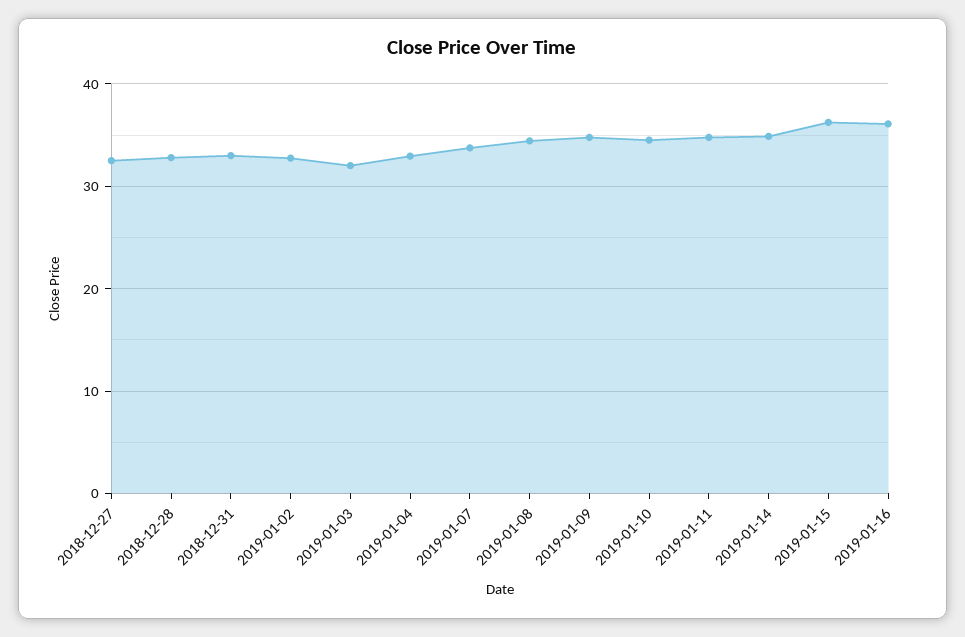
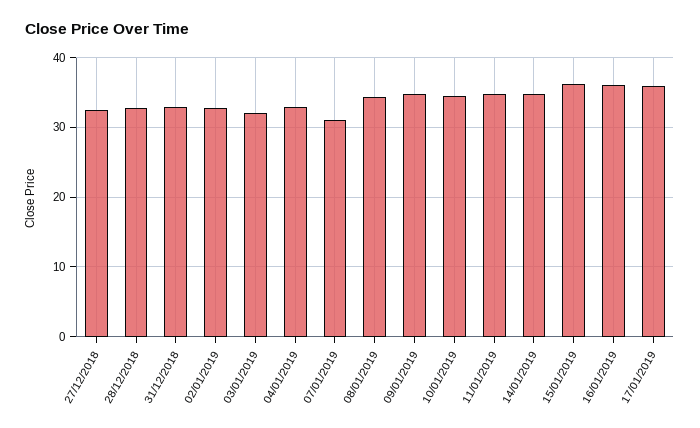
2019-01-07: 34 -> 31
17/01/2019: none -> 36

